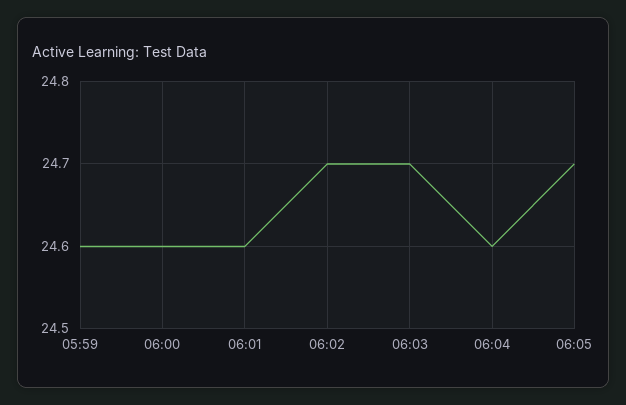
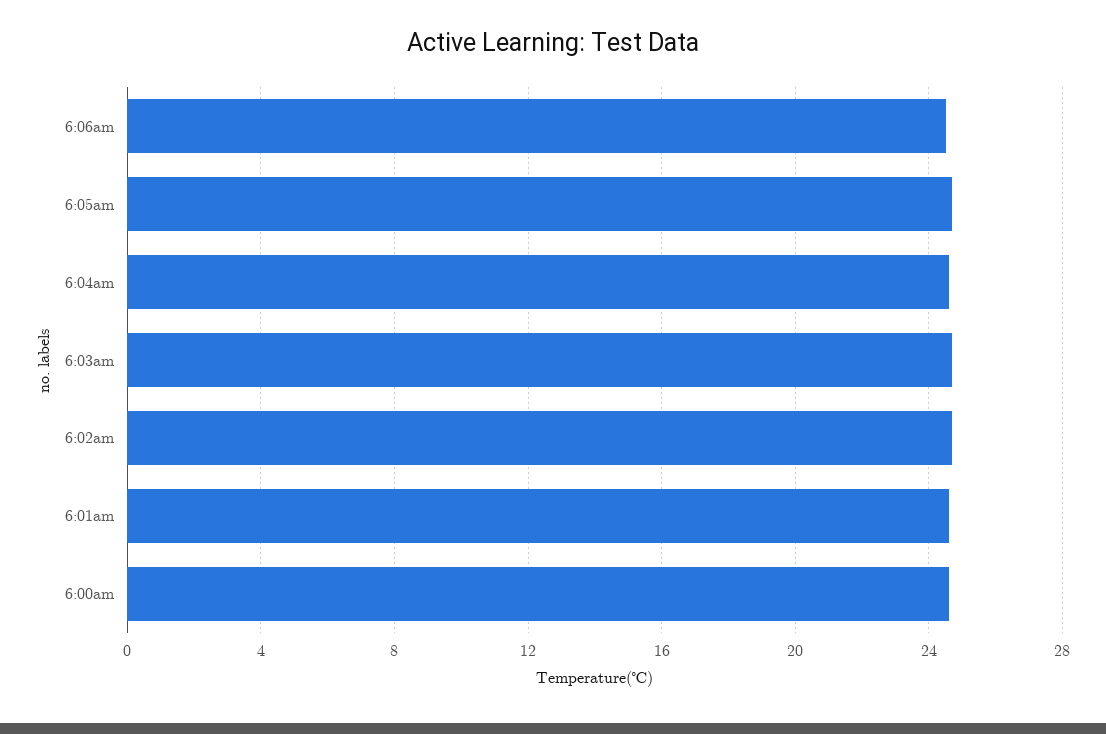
05:59: 24.6 -> none
6:06am: none -> 24.5

